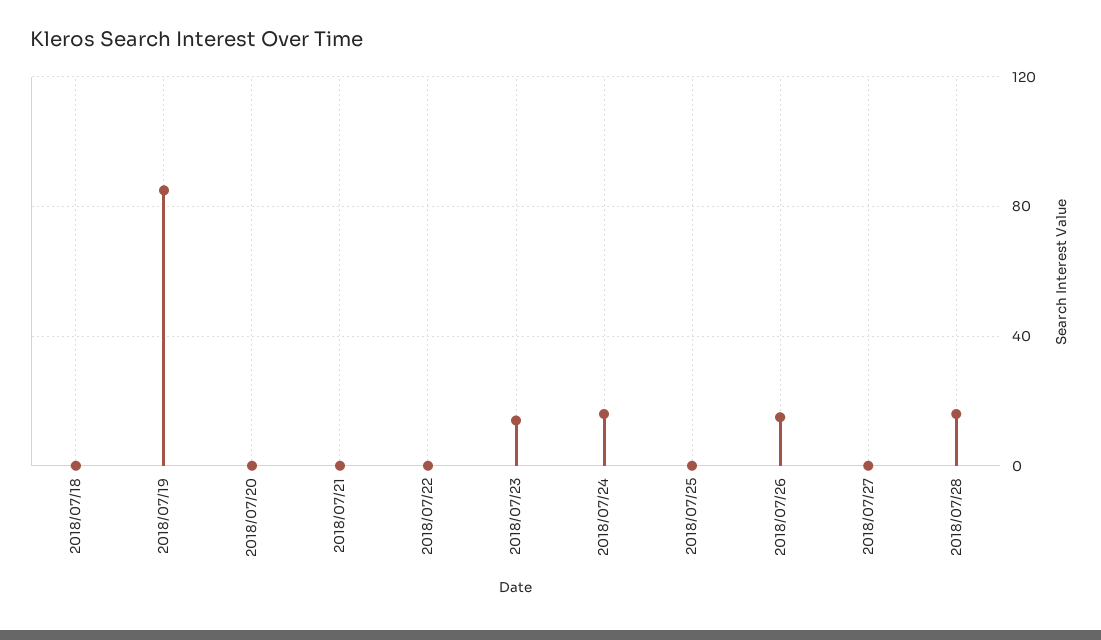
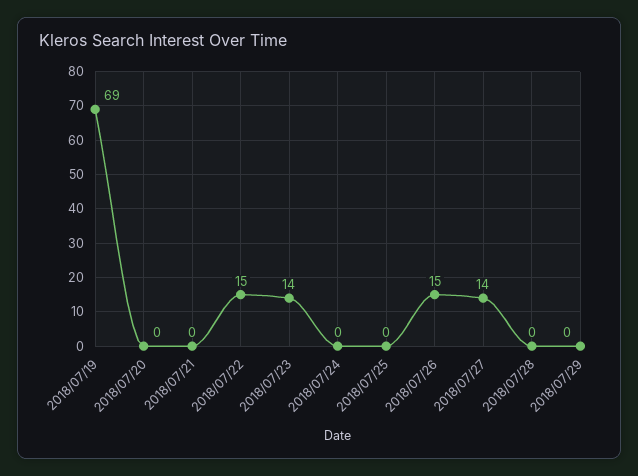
2018/07/18: 0 -> none
2018/07/19: 85 -> 69
2018/07/22: 0 -> 15
2018/07/24: 15 -> 0
2018/07/27: 0 -> 14
2018/07/28: 15 -> 0
2018/07/29: none -> 0

